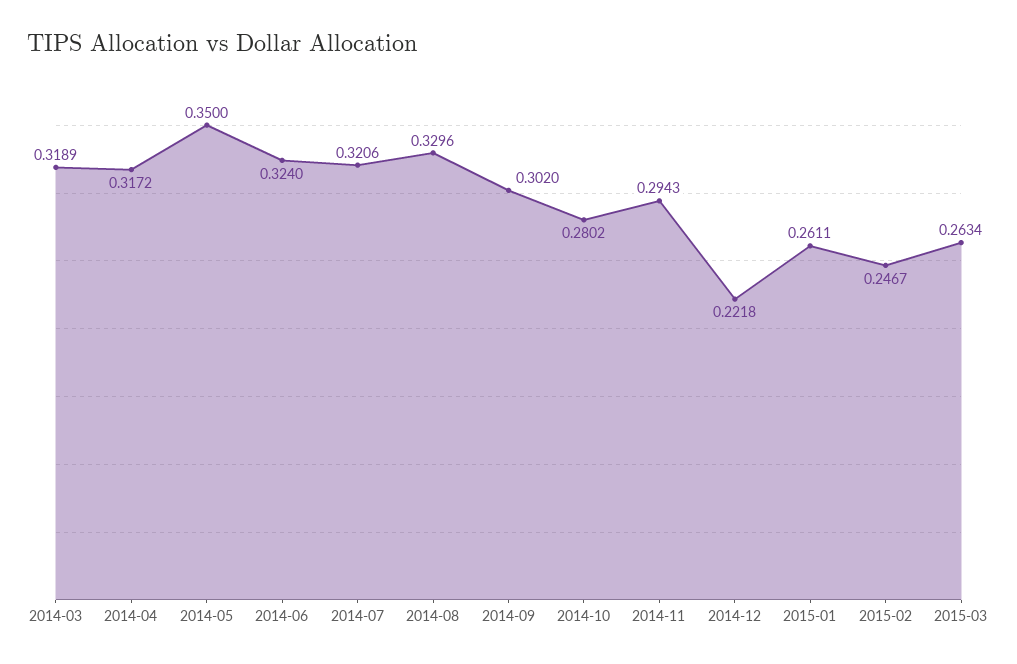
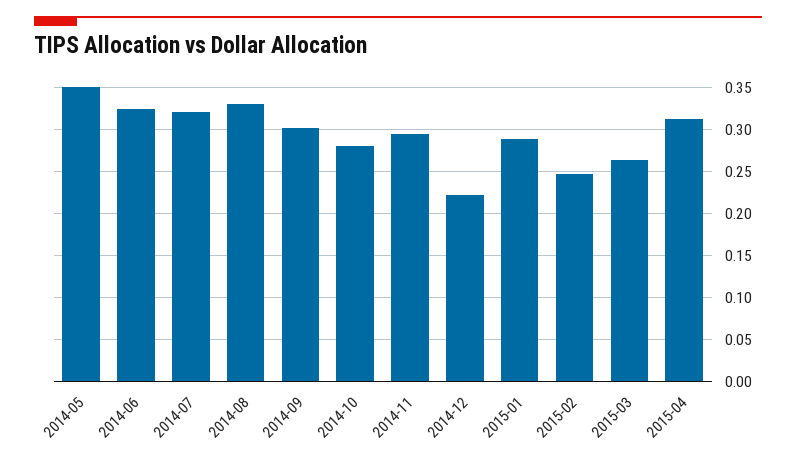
2014-03: 0.3189 -> none
2014-04: 0.3172 -> none
2015-01: 0.2611 -> 0.29
2015-04: none -> 0.31

